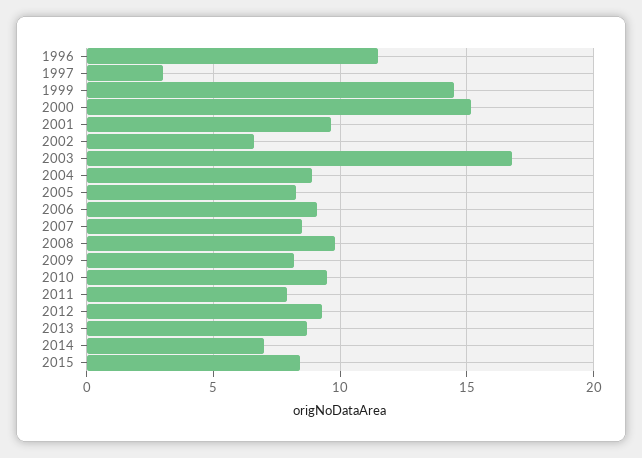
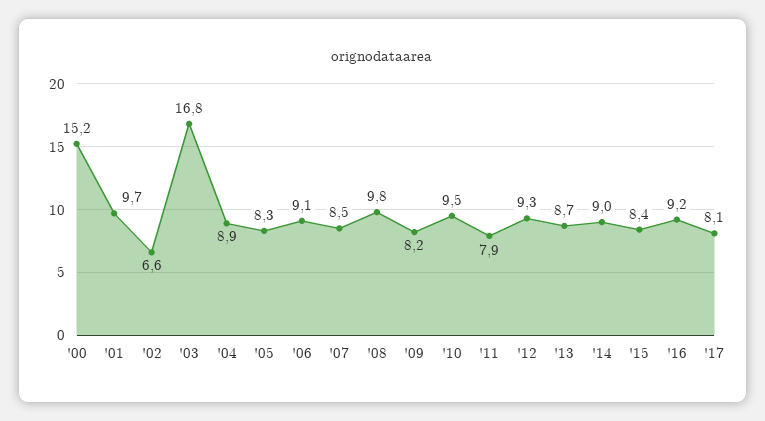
1996: 11.5 -> none
1997: 3 -> none
1999: 14.5 -> none
2014: 7 -> 9
'16: none -> 9.2
'17: none -> 8.1

